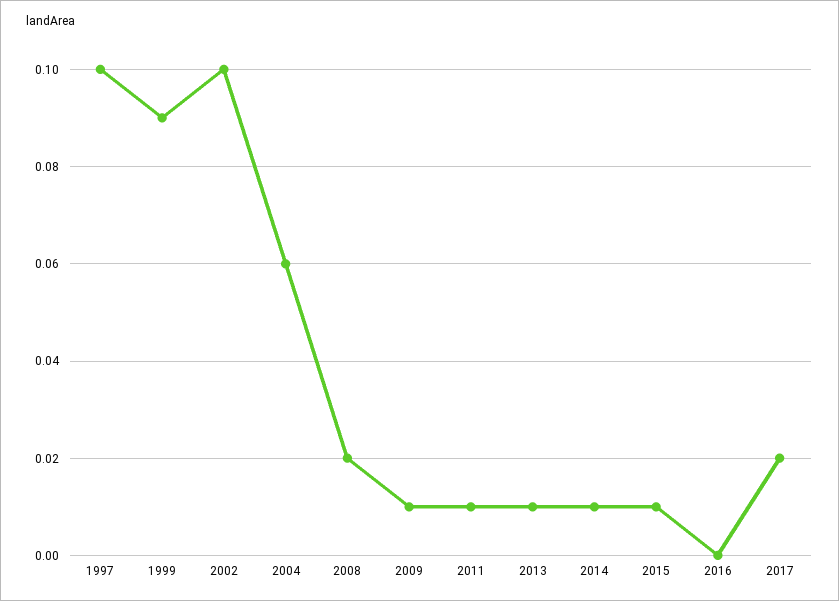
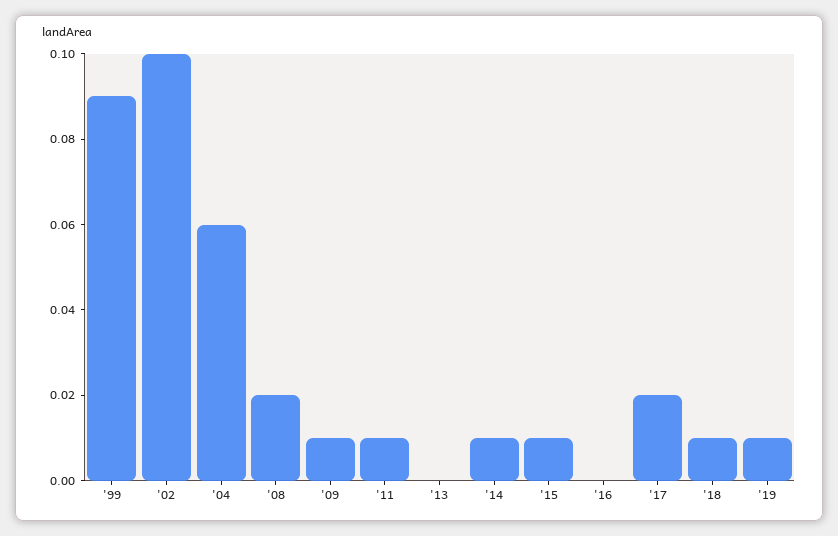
1997: 0.1 -> none
2013: 0.01 -> 0
'18: none -> 0.01
'19: none -> 0.01

